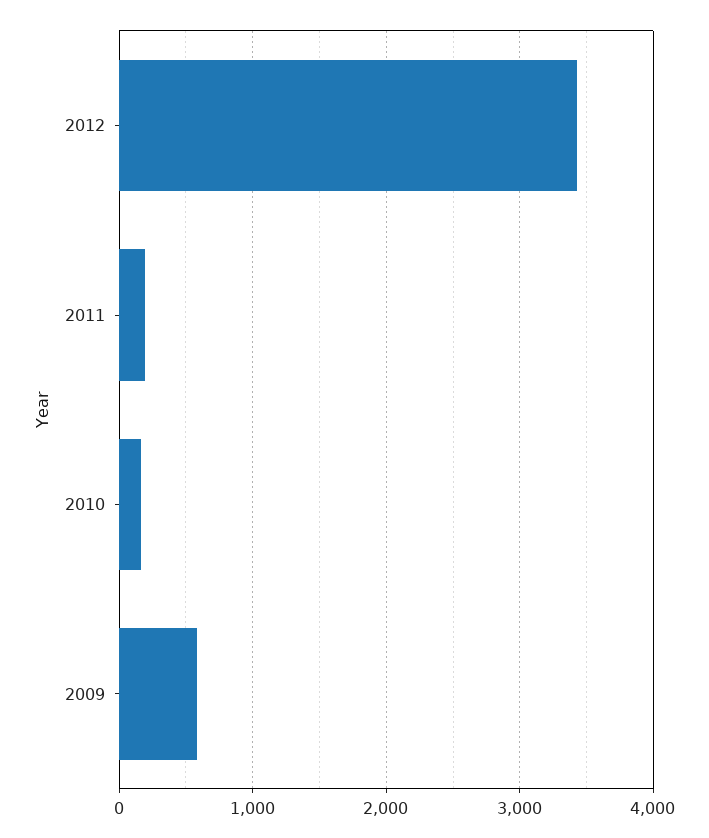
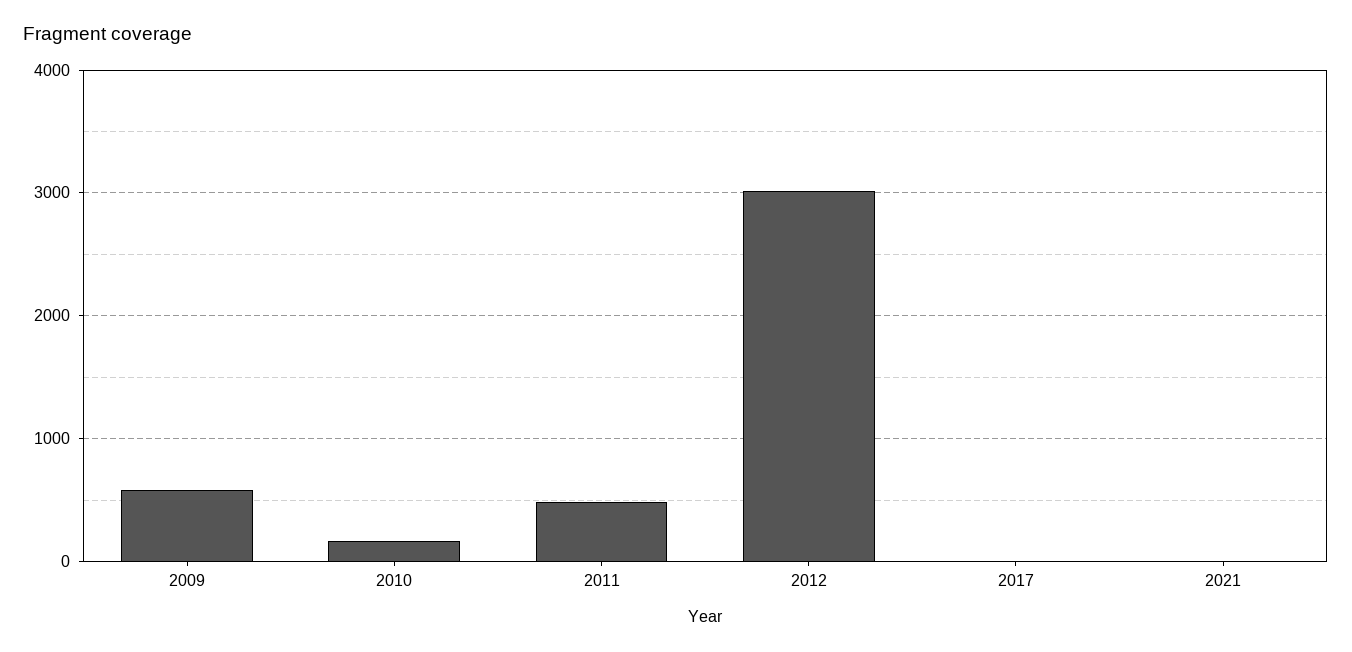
2012: 3400 -> 3000
2011: 200 -> 500
2017: none -> 0
2021: none -> 0

